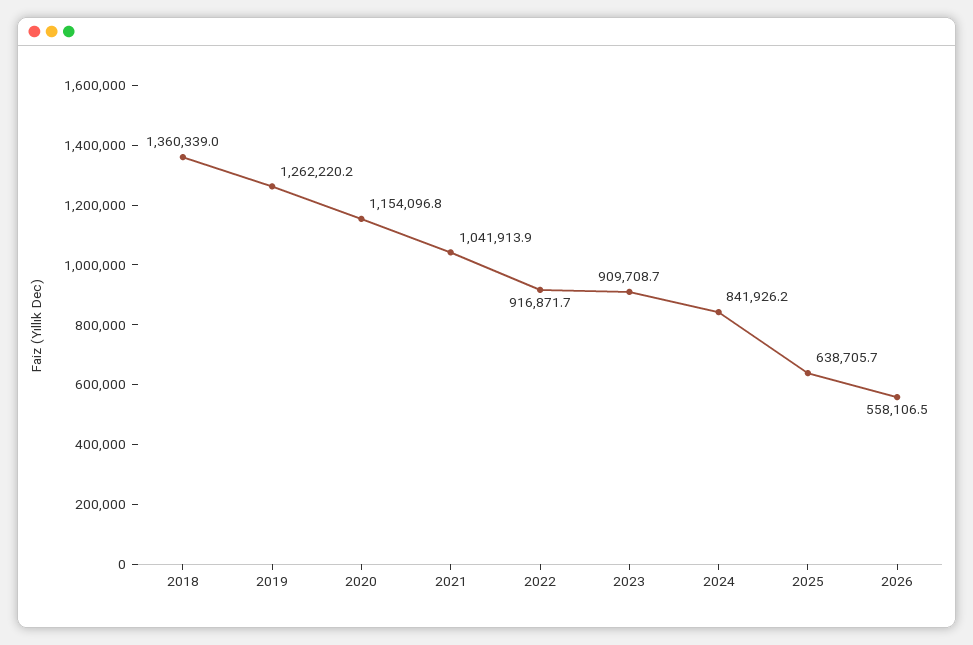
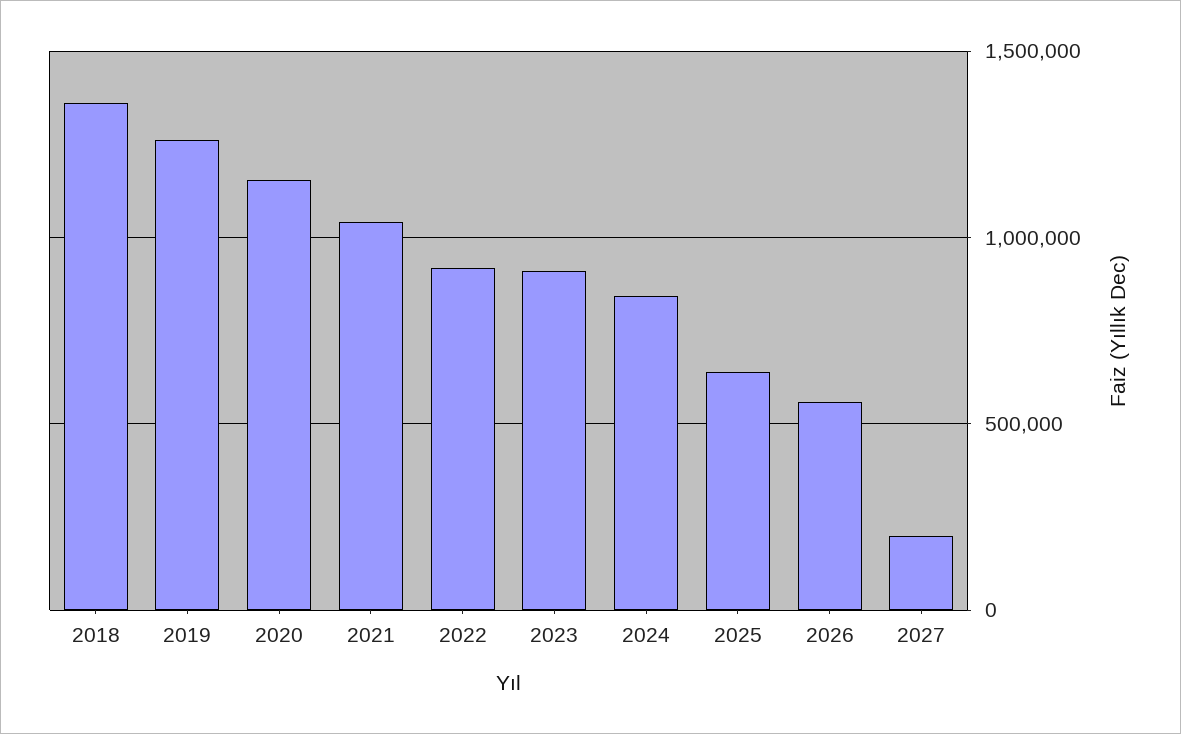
2027: none -> 200000

